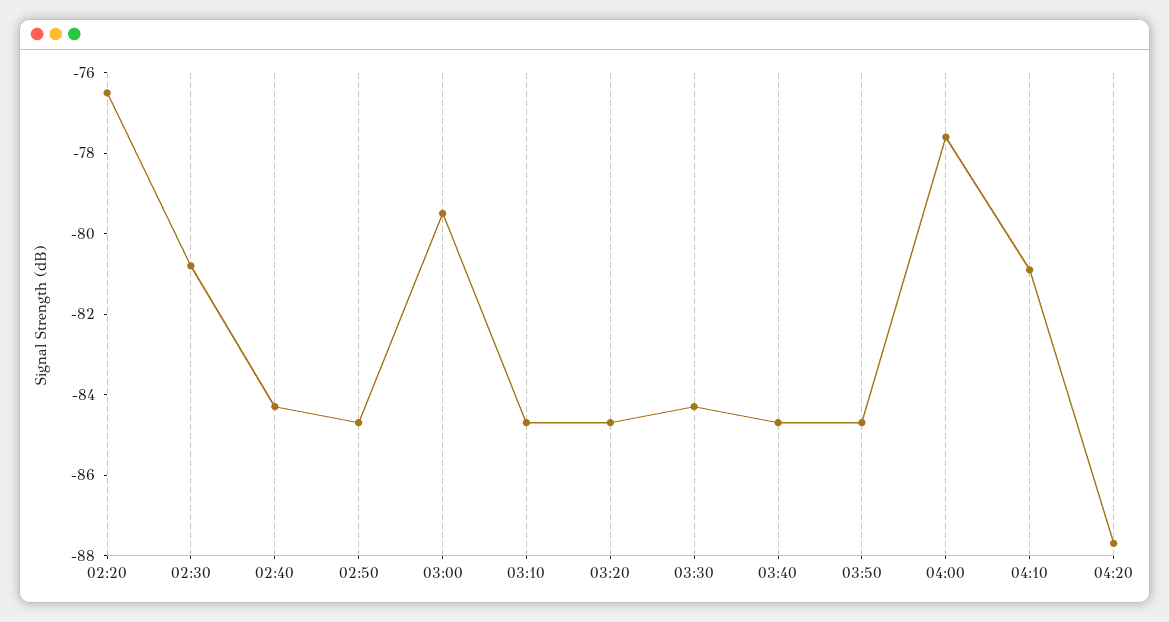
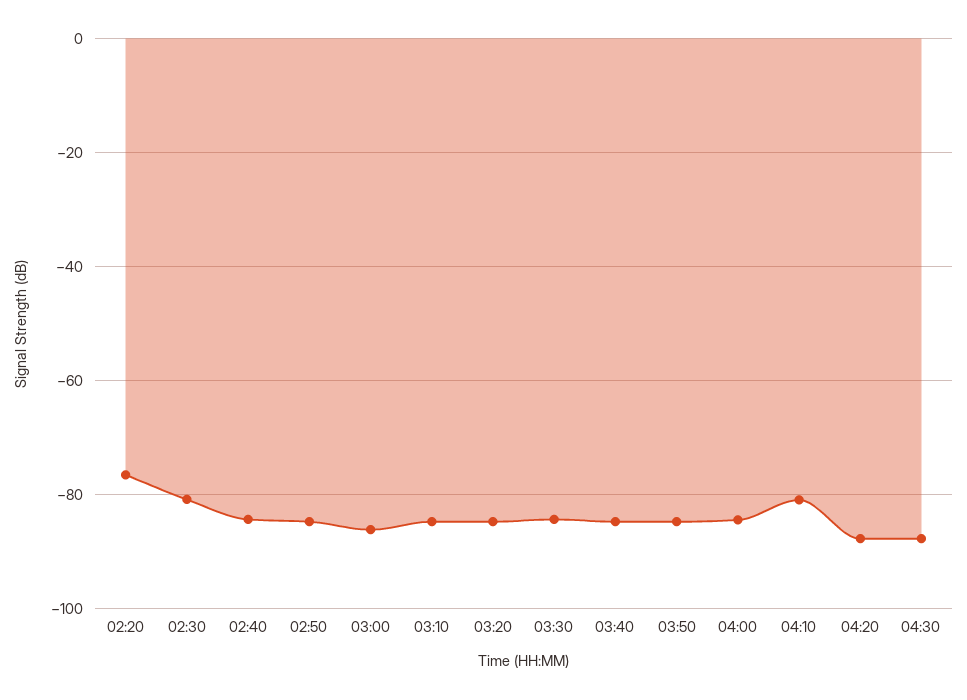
03:00: -79.5 -> -86
04:00: -77.5 -> -84
04:30: none -> -88

